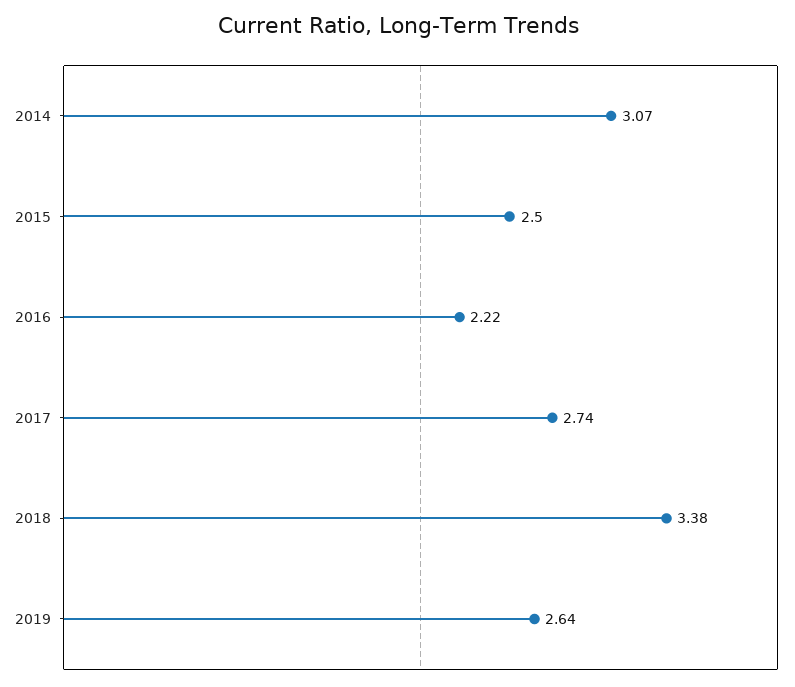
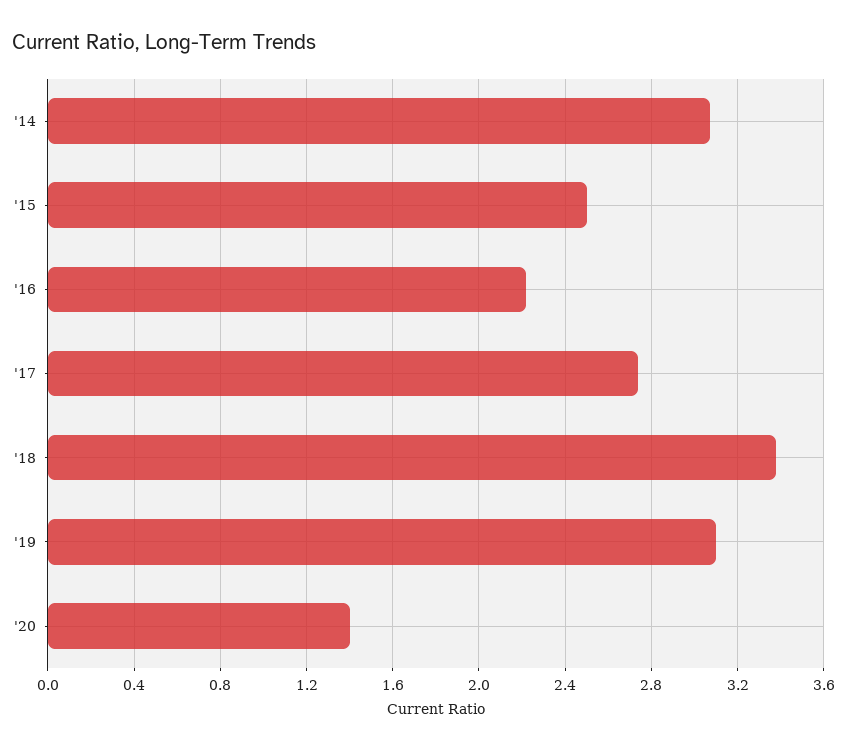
2019: 2.64 -> 3.1
'20: none -> 1.4

